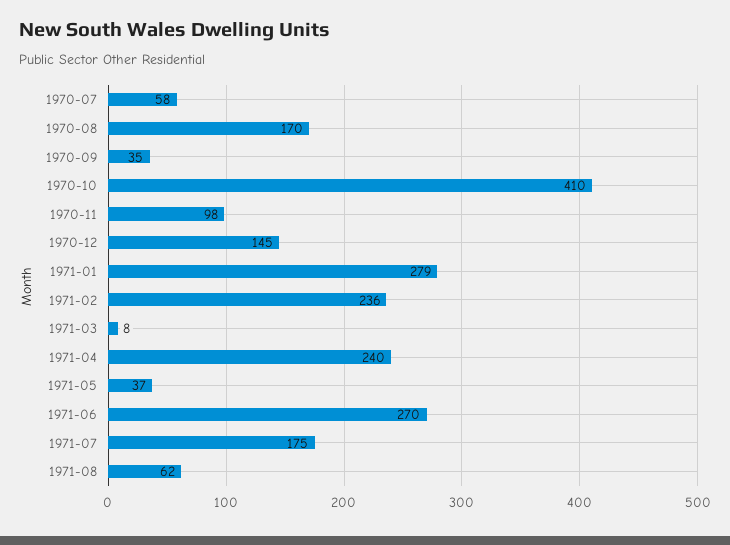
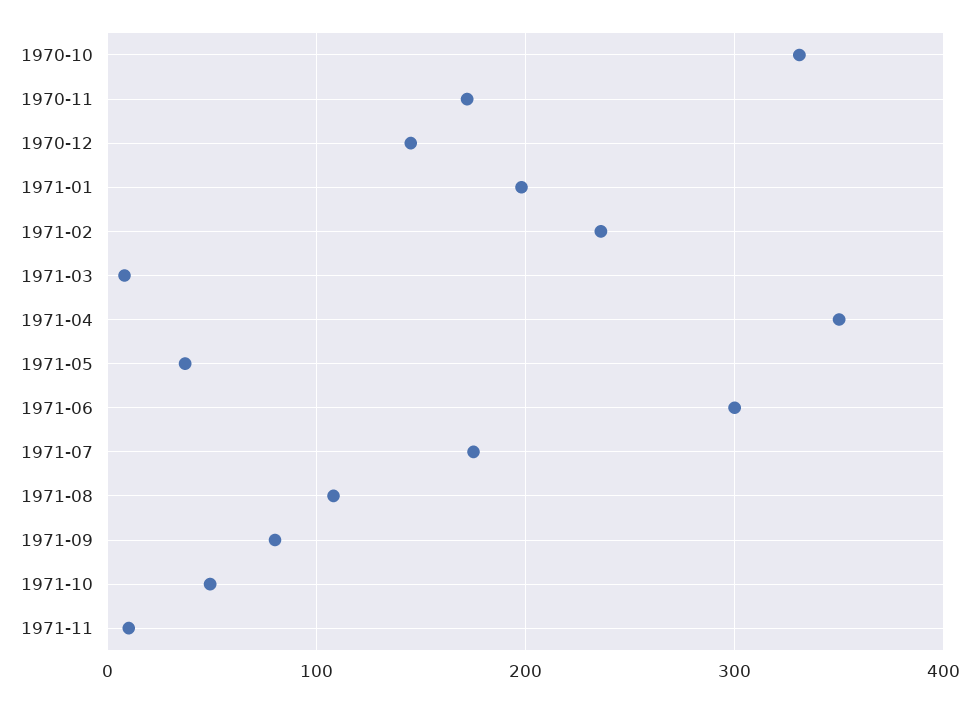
1970-07: 58 -> none
1970-08: 170 -> none
1970-09: 35 -> none
1970-10: 410 -> 330
1970-11: 98 -> 170
1971-01: 279 -> 200
1971-04: 240 -> 350
1971-06: 270 -> 300
1971-08: 62 -> 110
1971-09: none -> 80
1971-10: none -> 50
1971-11: none -> 10

